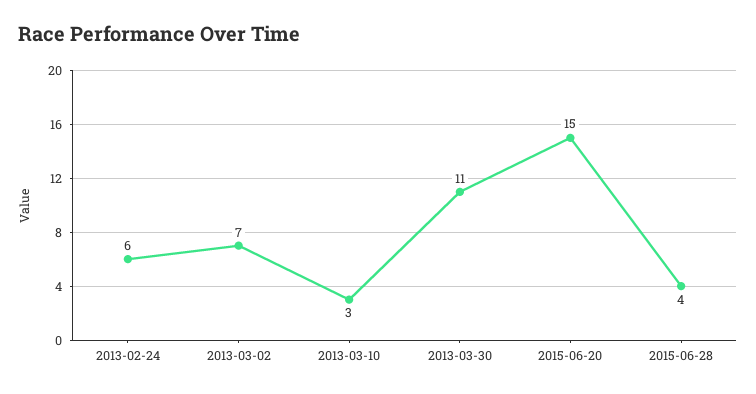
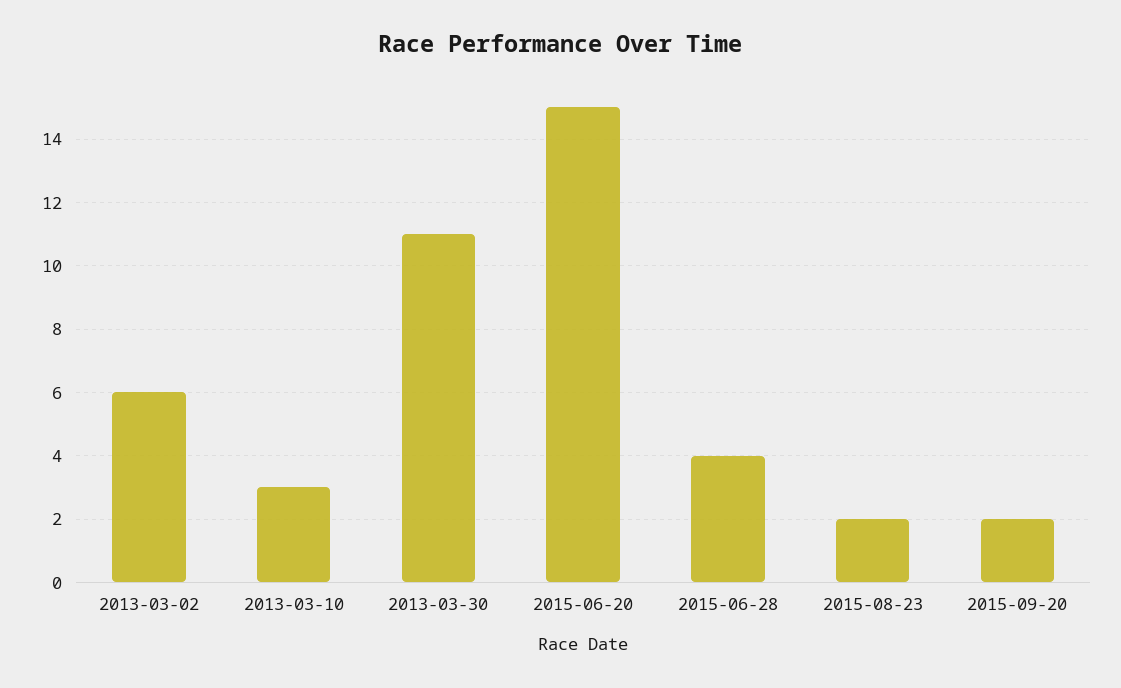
2013-02-24: 6 -> none
2013-03-02: 7 -> 6
2015-08-23: none -> 2
2015-09-20: none -> 2

